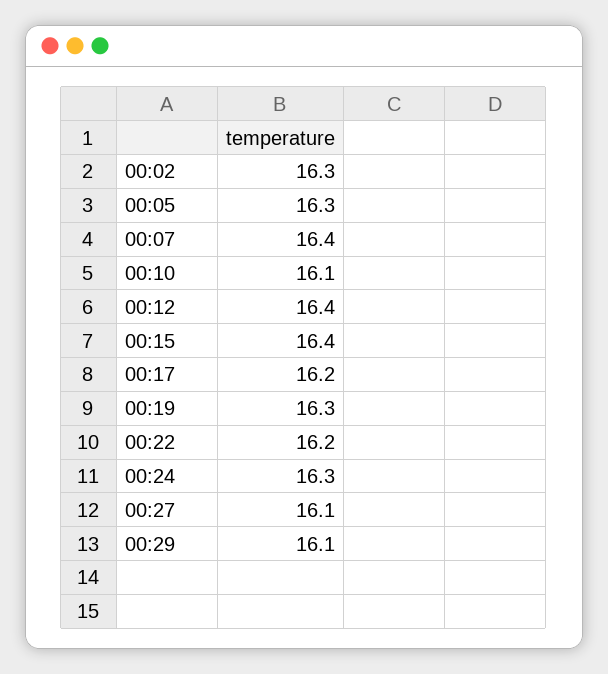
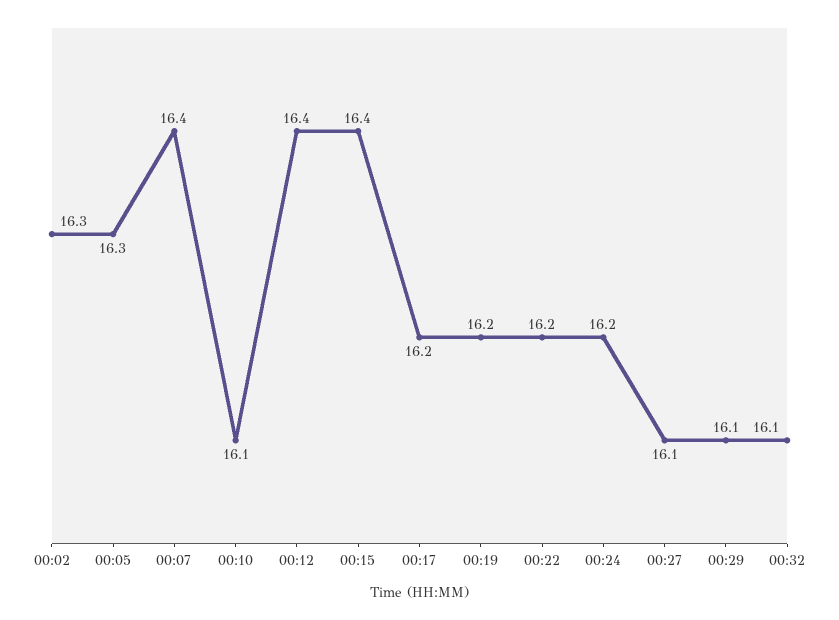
00:19: 16.3 -> 16.2
00:24: 16.3 -> 16.2
00:32: none -> 16.1

